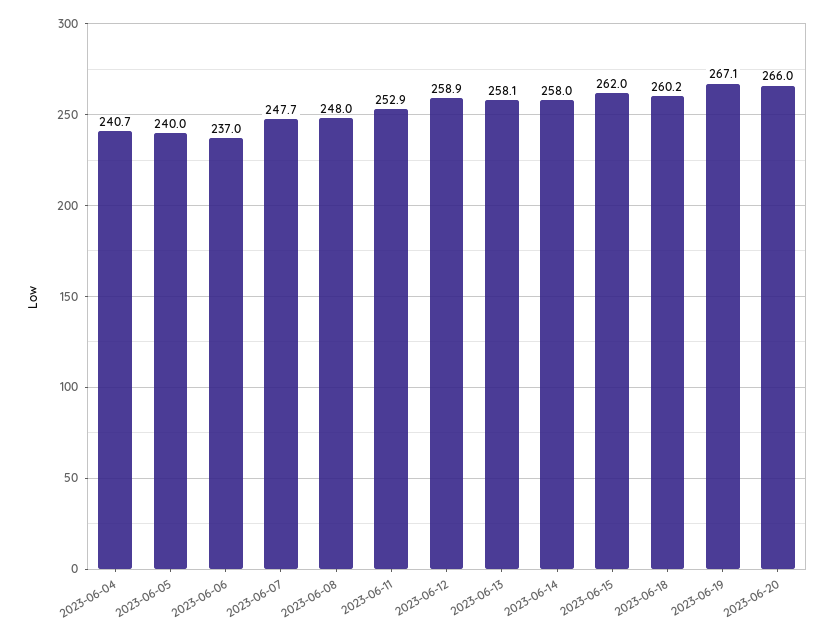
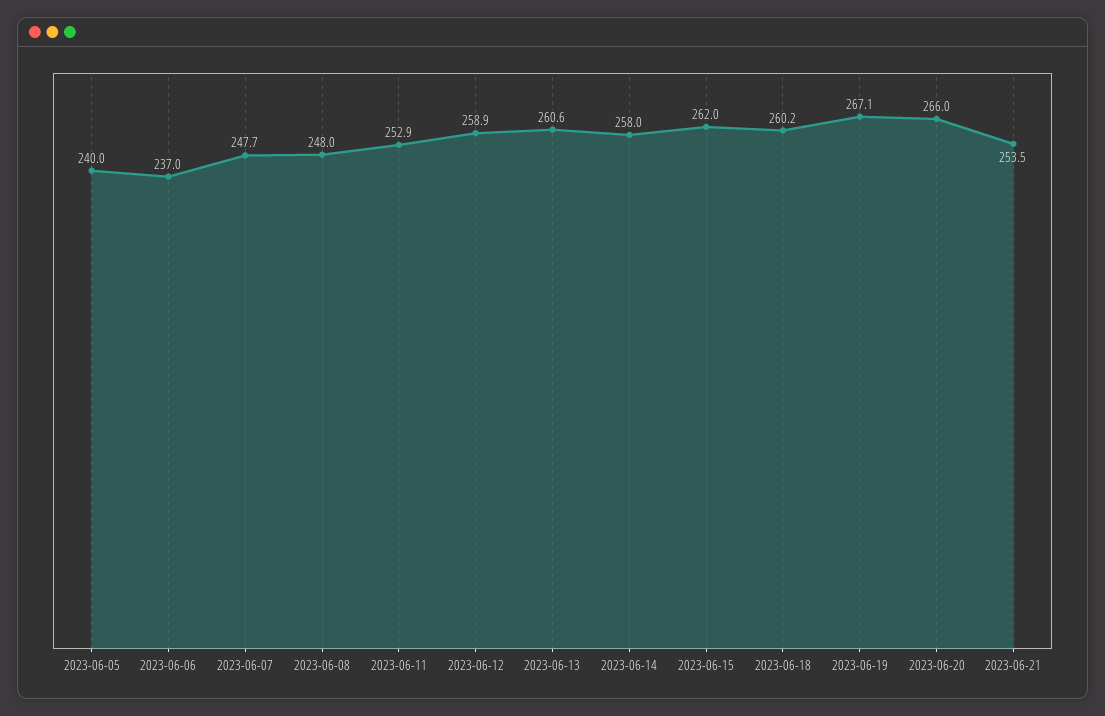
2023-06-04: 240.7 -> none
2023-06-13: 258.1 -> 260.6
2023-06-21: none -> 253.5

